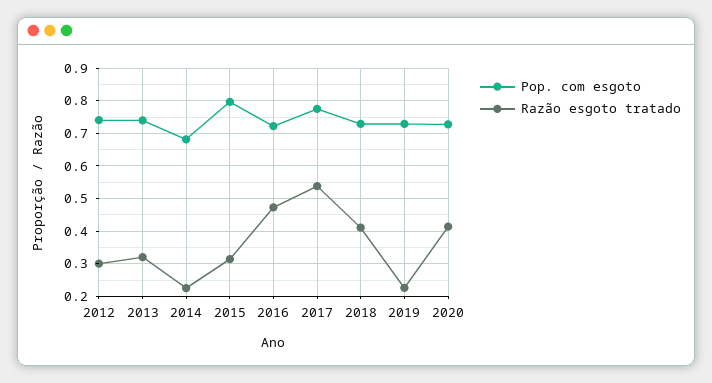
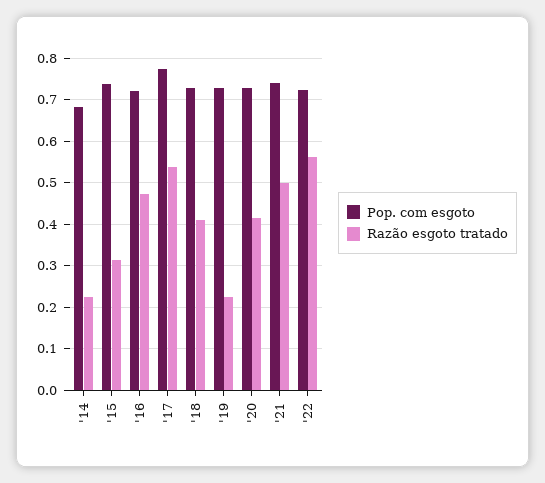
Pop. com esgoto, 2012: 0.74 -> none
Razão esgoto tratado, 2012: 0.3 -> none
Pop. com esgoto, 2013: 0.74 -> none
Razão esgoto tratado, 2013: 0.32 -> none
Pop. com esgoto, 2015: 0.8 -> 0.74
Pop. com esgoto, '21: none -> 0.74
Razão esgoto tratado, '21: none -> 0.5
Pop. com esgoto, '22: none -> 0.72
Razão esgoto tratado, '22: none -> 0.56

